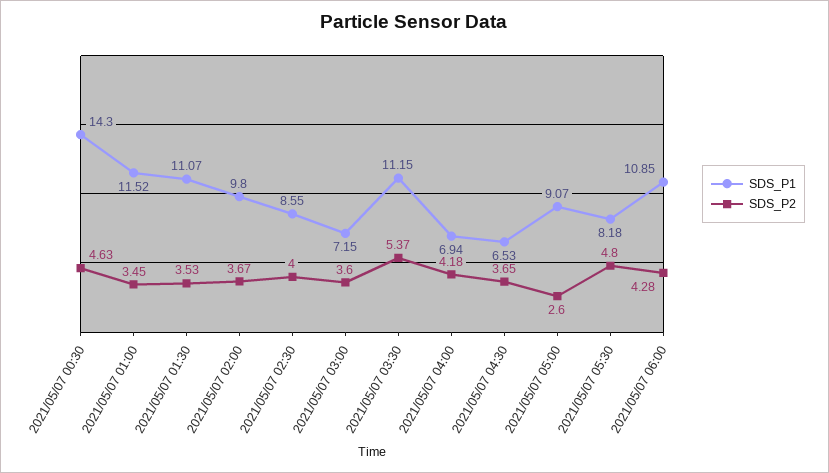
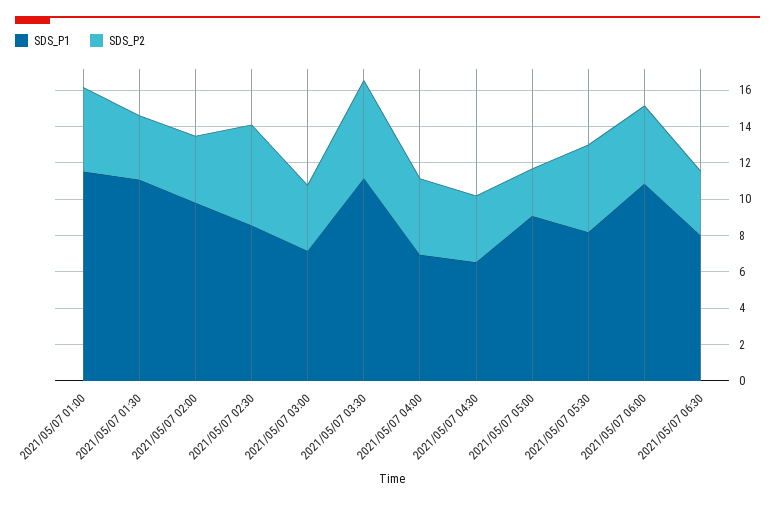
SDS_P1, 2021/05/07 00:30: 14.3 -> none
SDS_P2, 2021/05/07 00:30: 4.63 -> none
SDS_P2, 2021/05/07 01:00: 3.45 -> 4.5
SDS_P2, 2021/05/07 02:30: 4 -> 5.5
SDS_P1, 2021/05/07 06:30: none -> 8
SDS_P2, 2021/05/07 06:30: none -> 3.5

